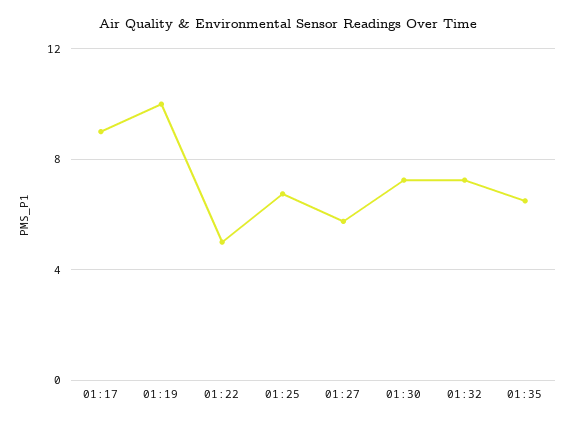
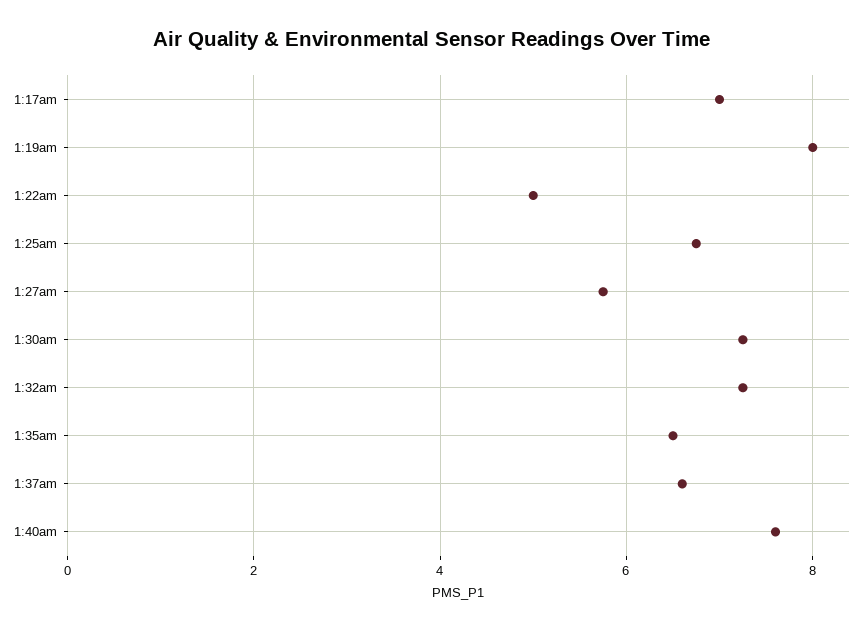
01:17: 9 -> 7
01:19: 10 -> 8
1:37am: none -> 6.6
1:40am: none -> 7.6

